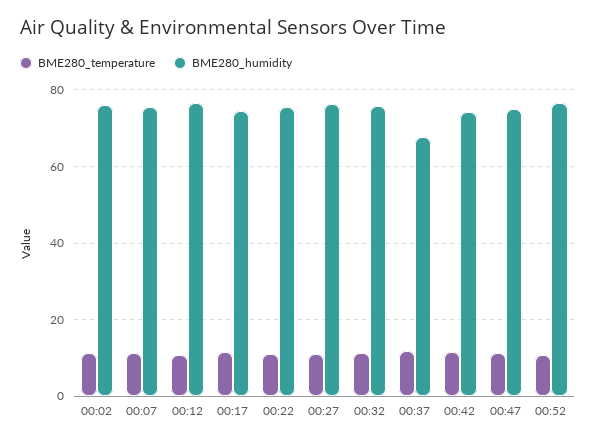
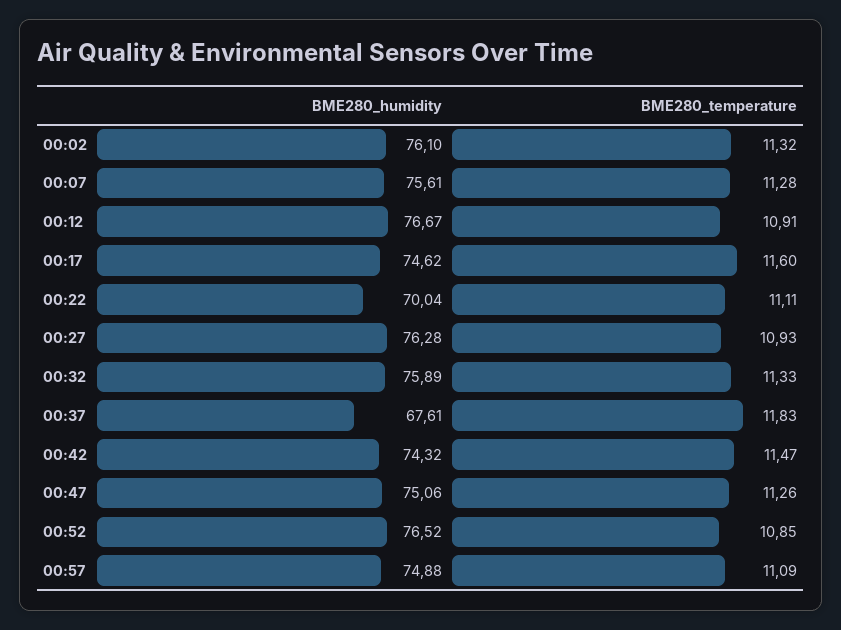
BME280_humidity, 00:22: 76 -> 70.04
BME280_humidity, 00:57: none -> 74.88
BME280_temperature, 00:57: none -> 11.09

